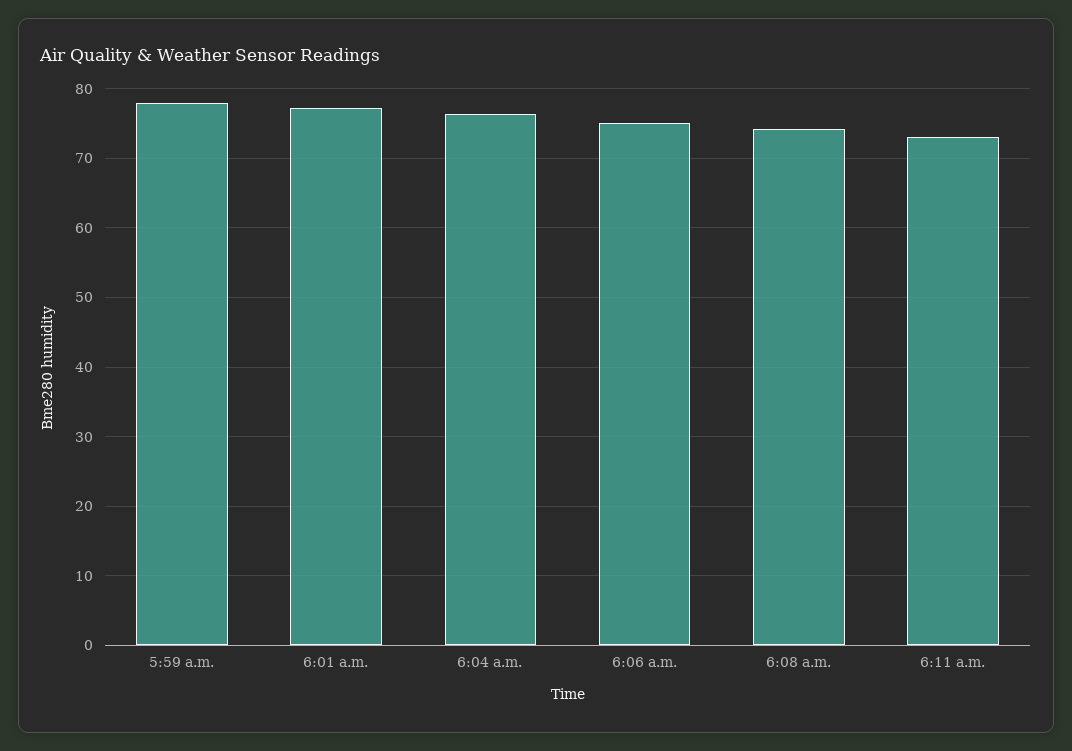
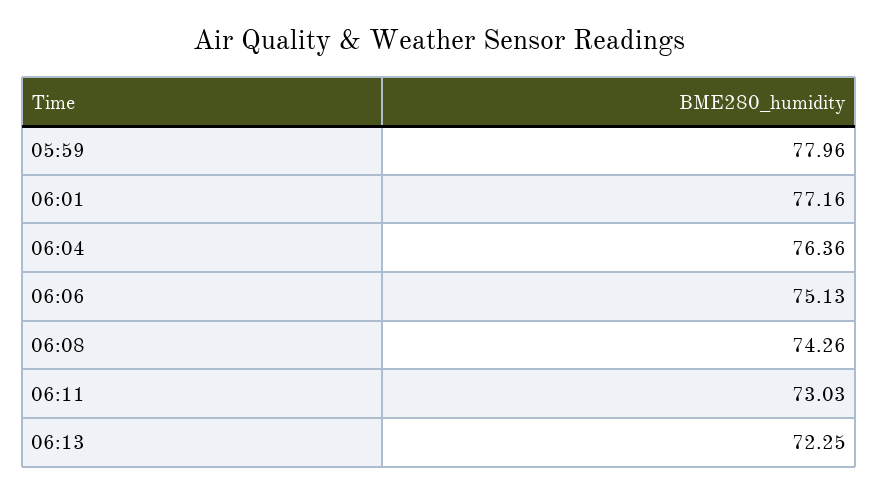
06:13: none -> 72.25

